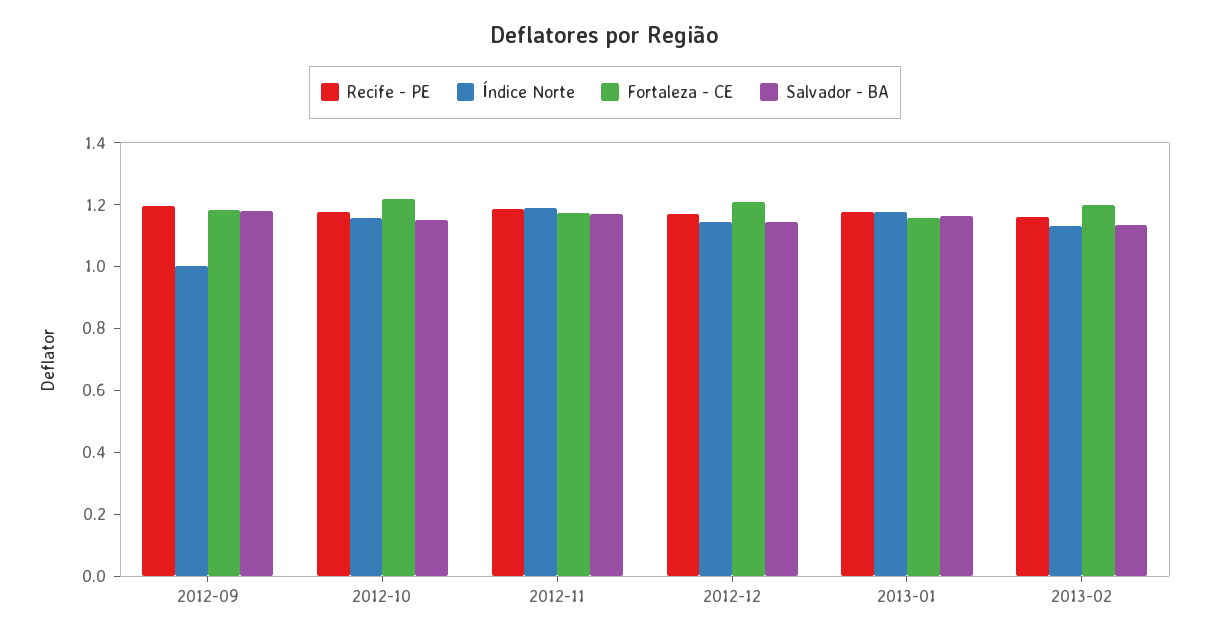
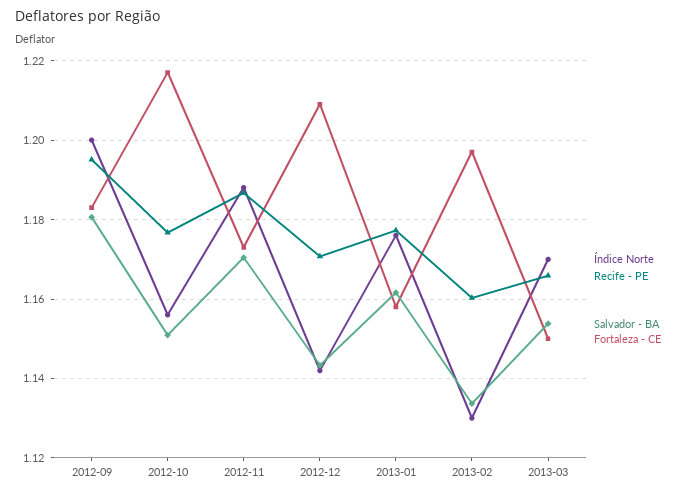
Índice Norte, 2012-09: 1 -> 1.2
Índice Norte, 2013-03: none -> 1.17
Recife - PE, 2013-03: none -> 1.166
Salvador - BA, 2013-03: none -> 1.154
Fortaleza - CE, 2013-03: none -> 1.15

